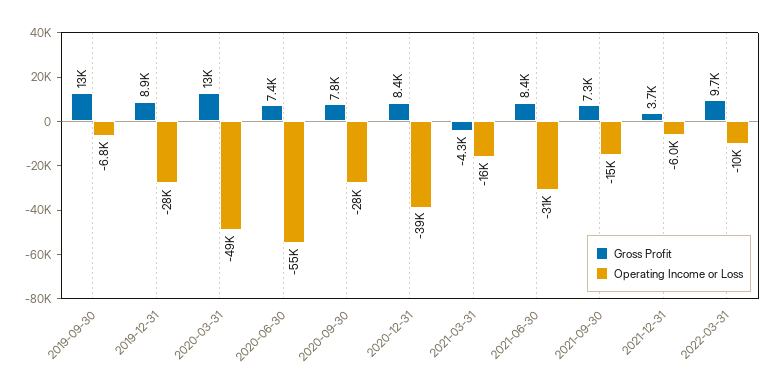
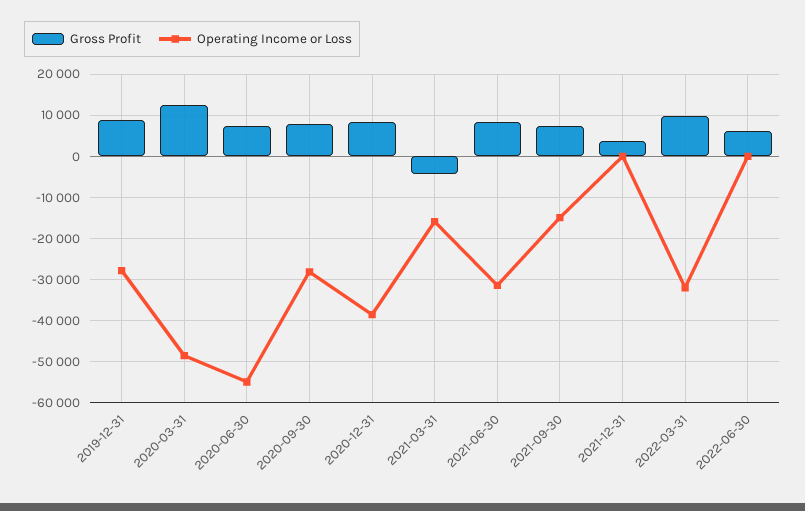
Gross Profit, 2019-09-30: 13000 -> none
Operating Income or Loss, 2019-09-30: -6800 -> none
Operating Income or Loss, 2021-12-31: -6000 -> 0
Operating Income or Loss, 2022-03-31: -10000 -> -32000
Gross Profit, 2022-06-30: none -> 6000
Operating Income or Loss, 2022-06-30: none -> 0

